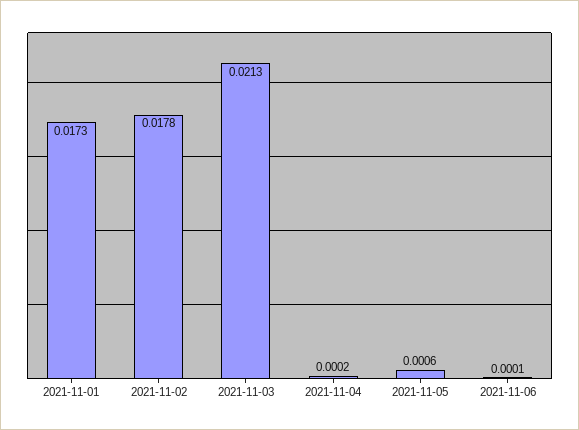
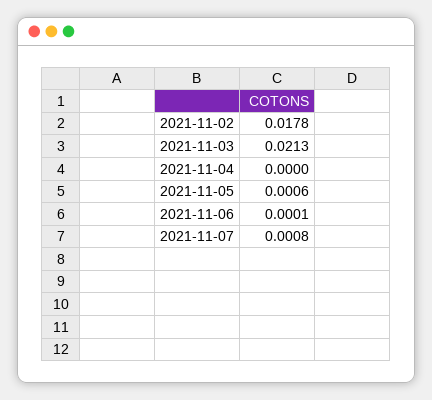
2021-11-01: 0.0173 -> none
2021-11-04: 0.0002 -> 0
2021-11-07: none -> 0.0008

